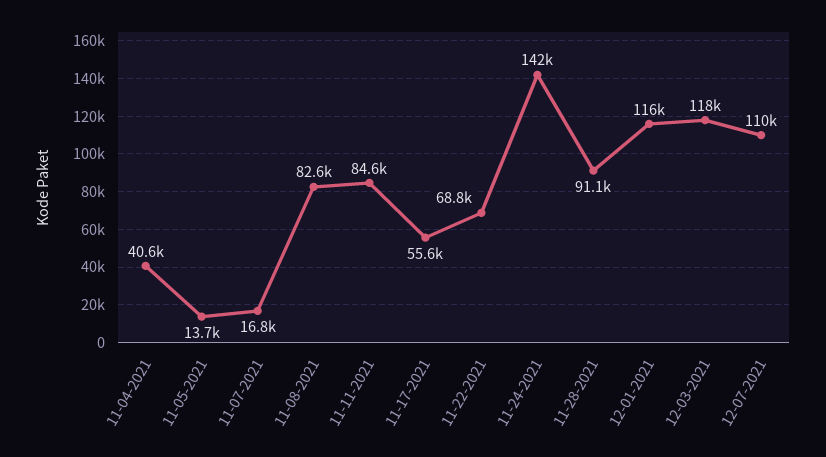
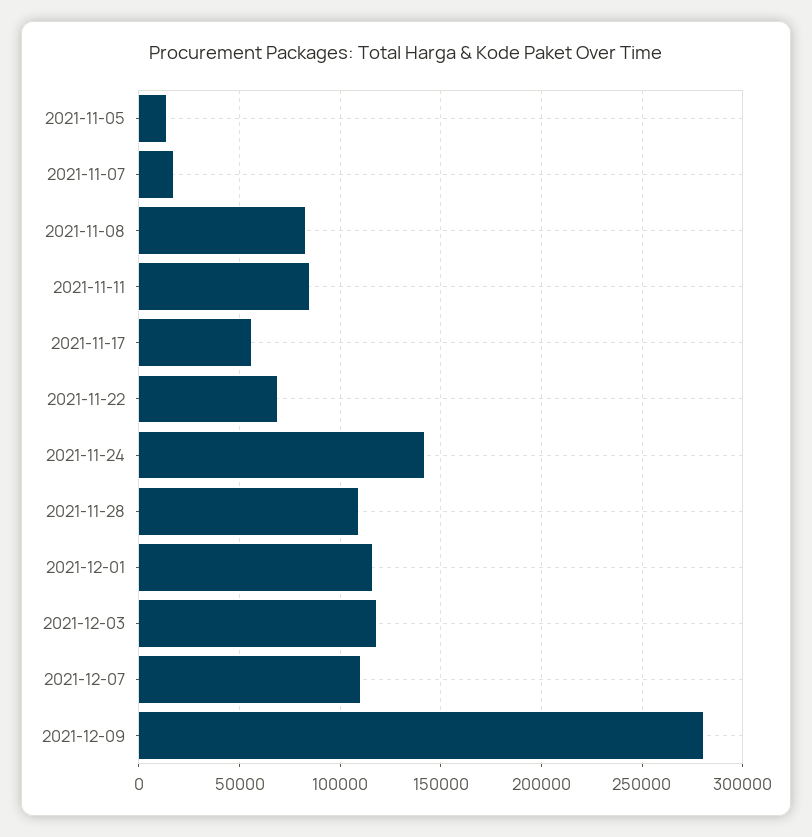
11-04-2021: 40600 -> none
11-28-2021: 91100 -> 110000
2021-12-09: none -> 280000

